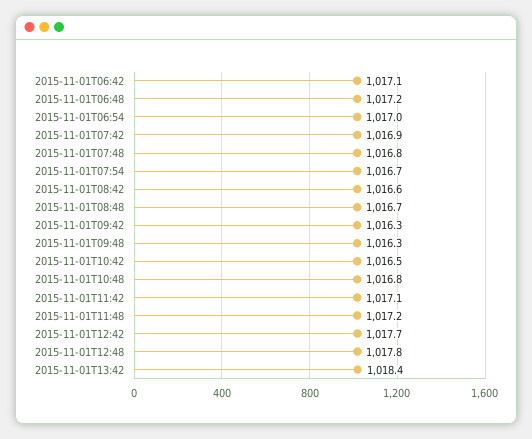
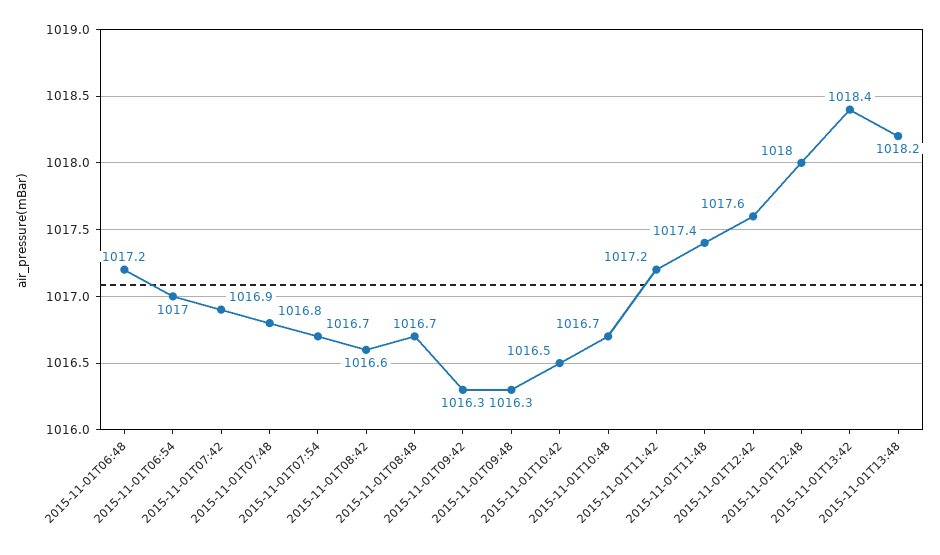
2015-11-01T06:42: 1017.1 -> none
2015-11-01T10:48: 1016.8 -> 1016.7
2015-11-01T11:42: 1017.1 -> 1017.2
2015-11-01T11:48: 1017.2 -> 1017.4
2015-11-01T12:42: 1017.7 -> 1017.6
2015-11-01T12:48: 1017.8 -> 1018
2015-11-01T13:48: none -> 1018.2

